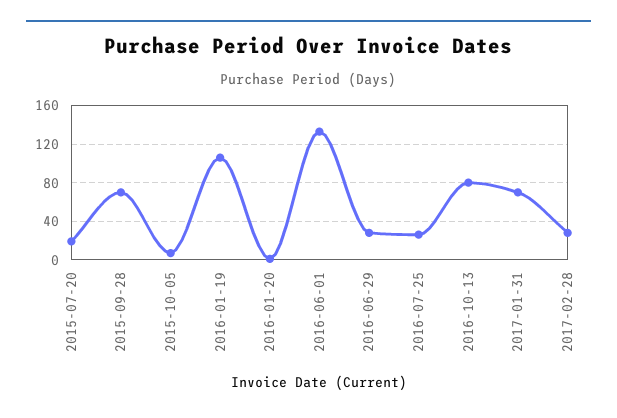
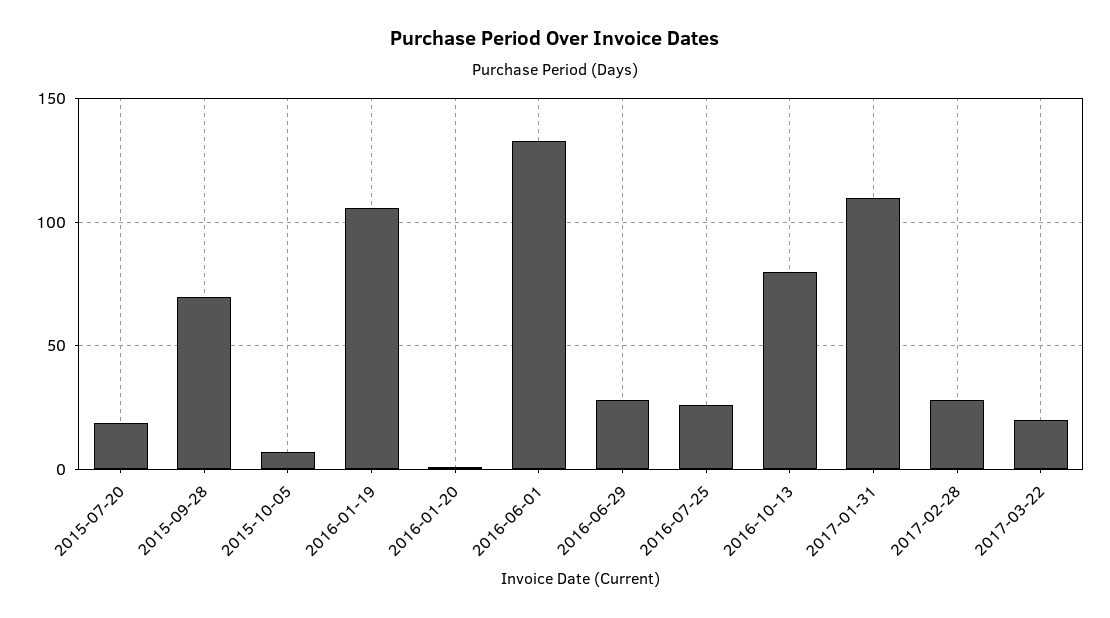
2017-01-31: 70 -> 110
2017-03-22: none -> 20

